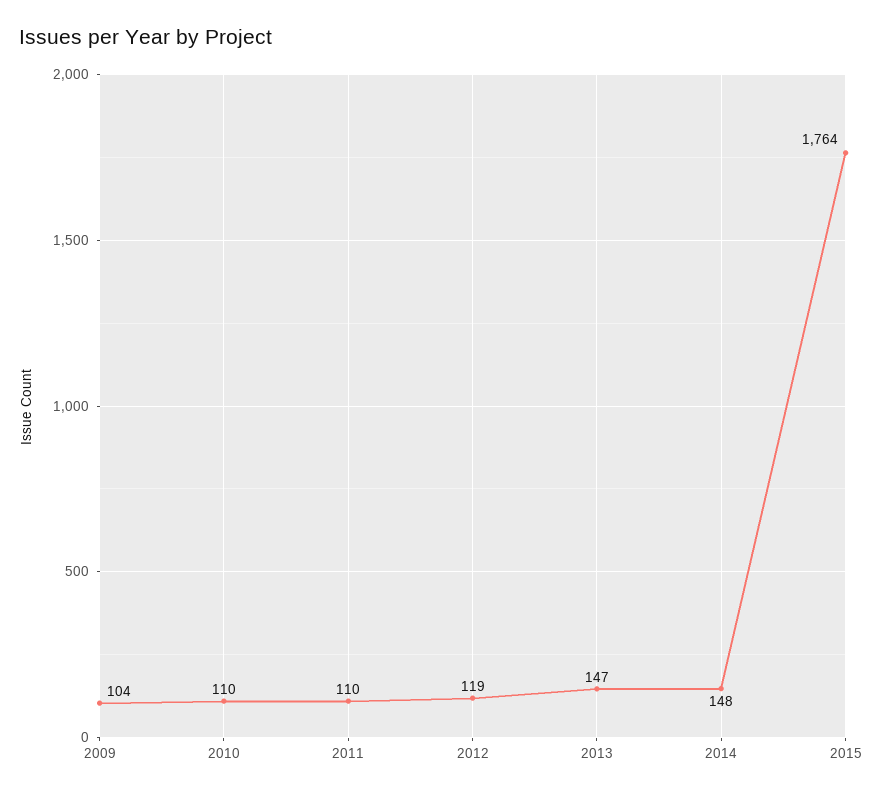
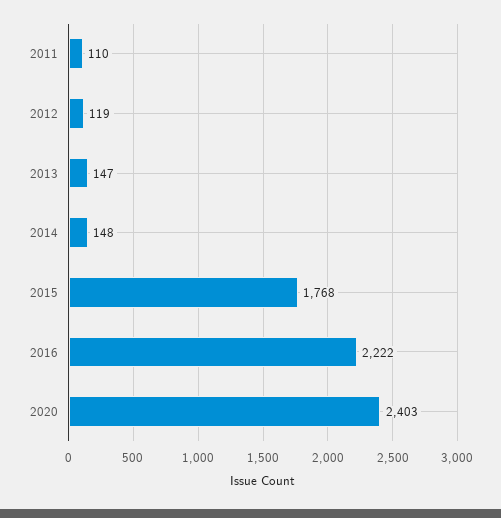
2009: 104 -> none
2010: 110 -> none
2015: 1764 -> 1768
2016: none -> 2222
2020: none -> 2403

